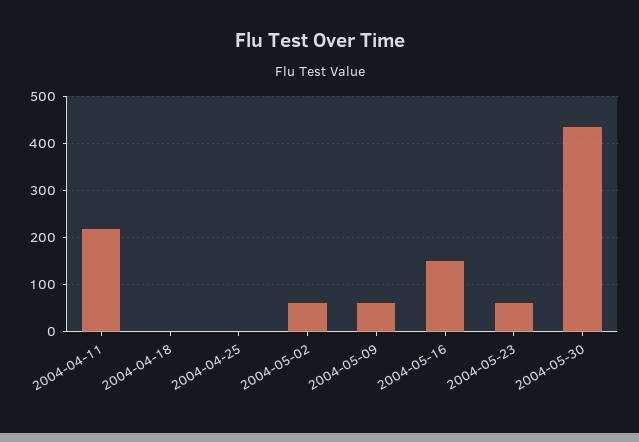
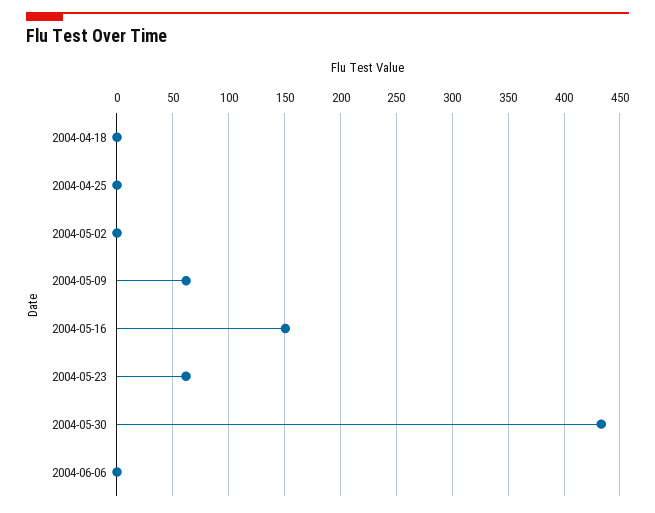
2004-04-11: 220 -> none
2004-05-02: 60 -> 0
2004-06-06: none -> 0

